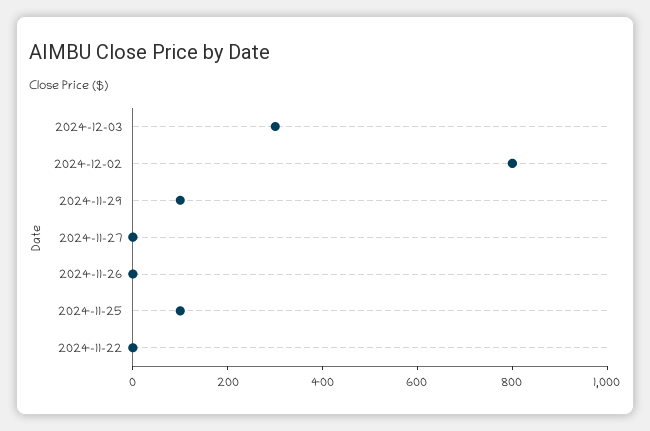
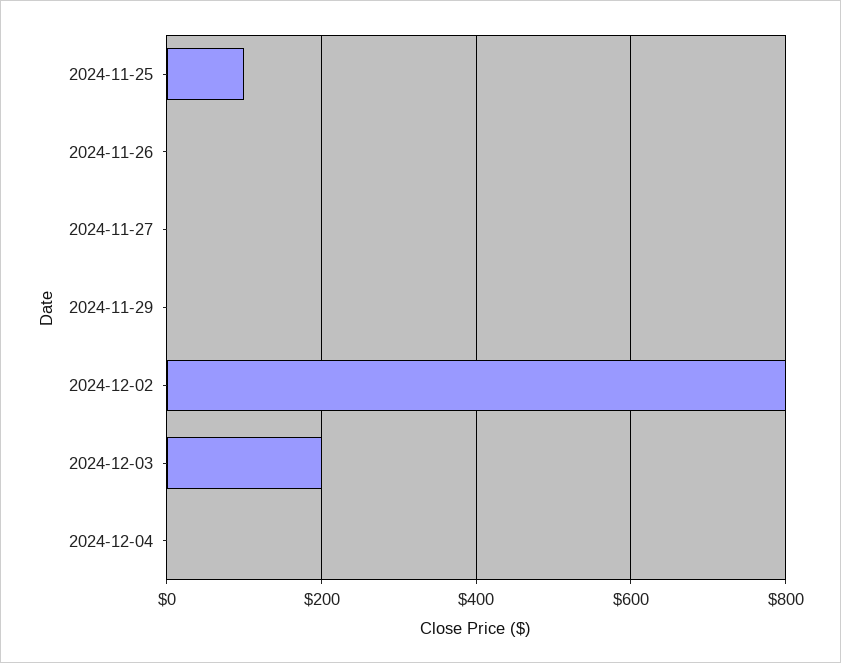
2024-12-03: 300 -> 200
2024-11-29: 100 -> 0
2024-11-22: 0 -> none
2024-12-04: none -> 0

